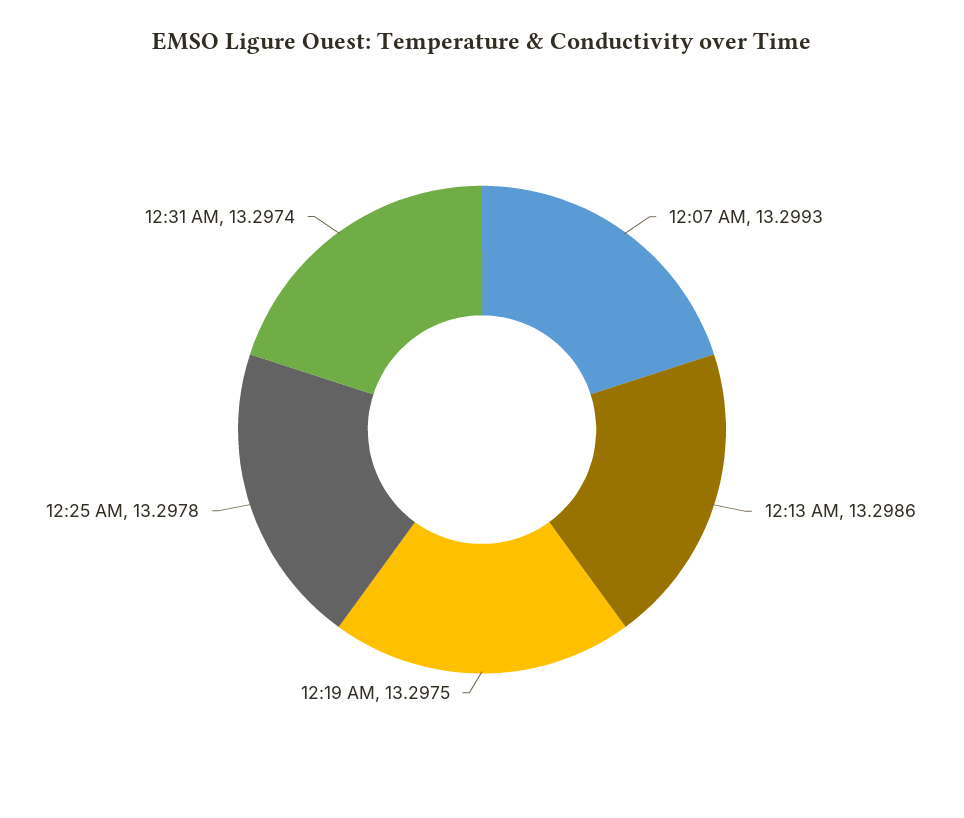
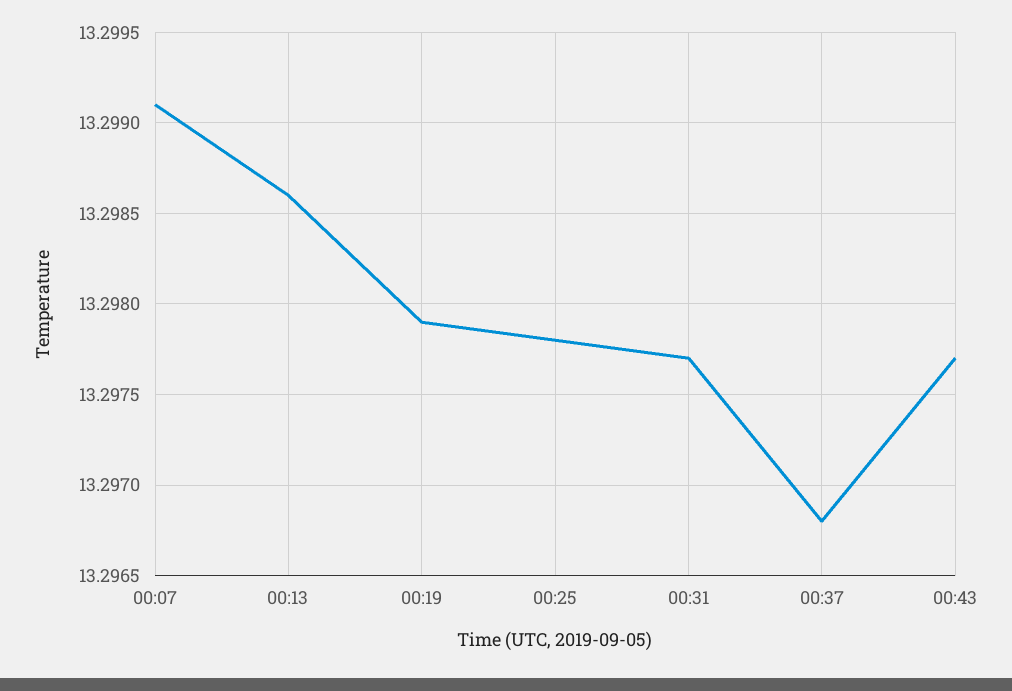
12:07 AM: 13.2993 -> 13.2991
12:19 AM: 13.2975 -> 13.2979
12:31 AM: 13.2974 -> 13.2977
00:37: none -> 13.2968
00:43: none -> 13.2977

